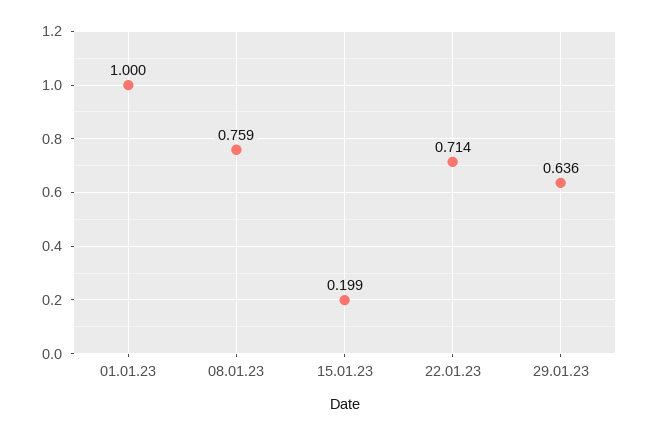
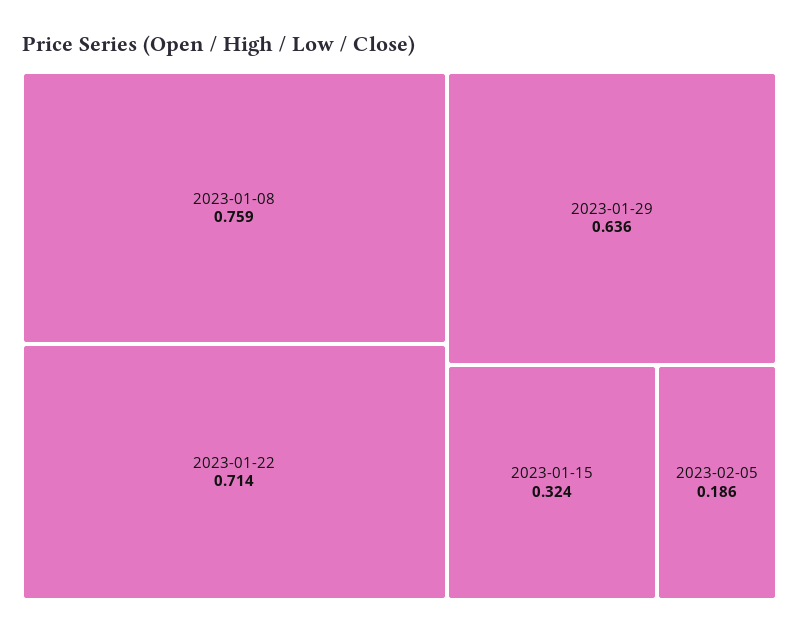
01.01.23: 1 -> none
15.01.23: 0.199 -> 0.324
2023-02-05: none -> 0.186

